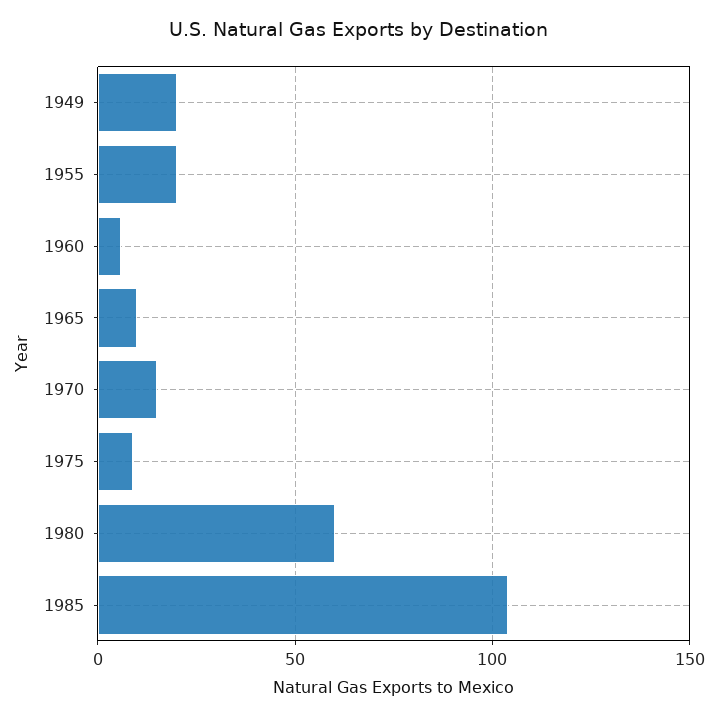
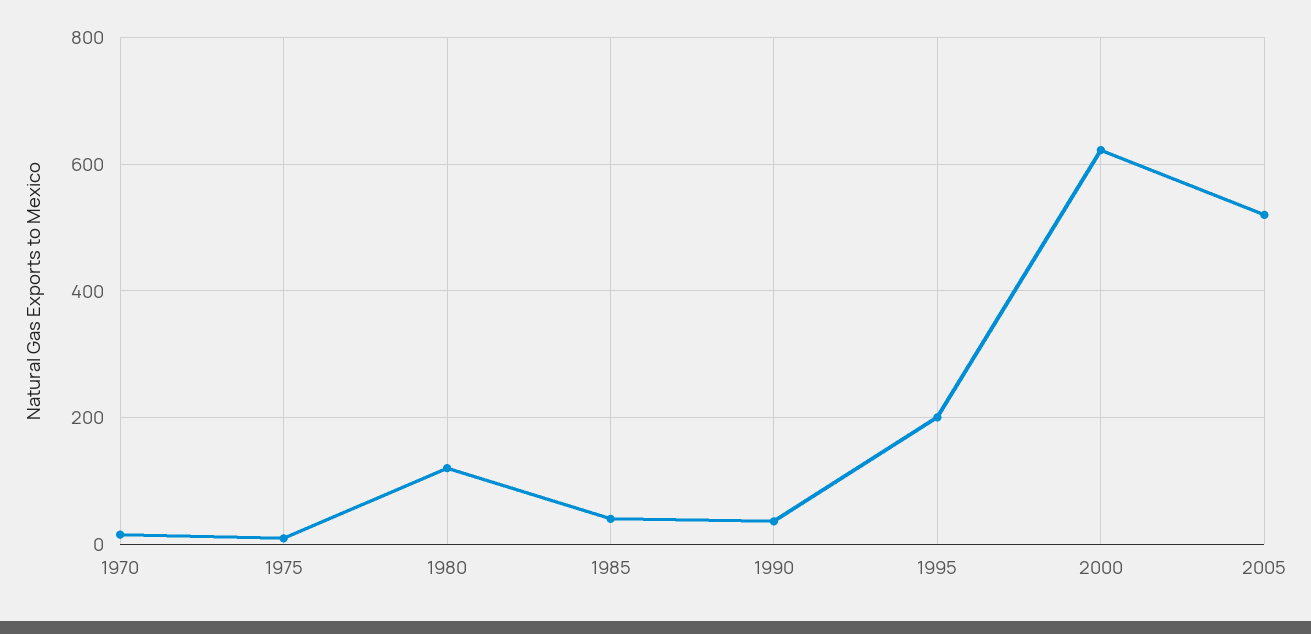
1949: 20 -> none
1955: 20 -> none
1960: 5 -> none
1965: 10 -> none
1980: 60 -> 120
1985: 105 -> 40
1990: none -> 40
1995: none -> 200
2000: none -> 620
2005: none -> 520

